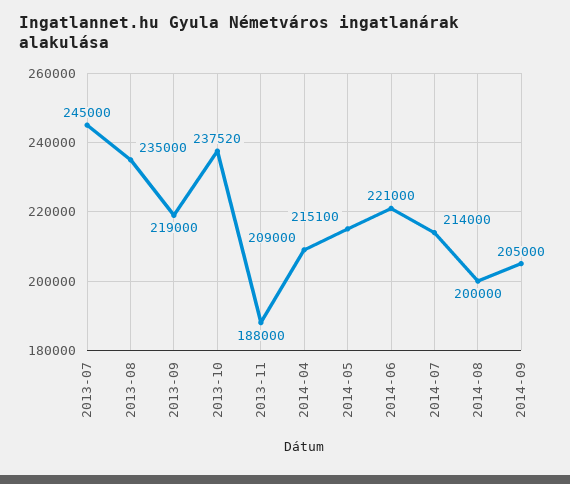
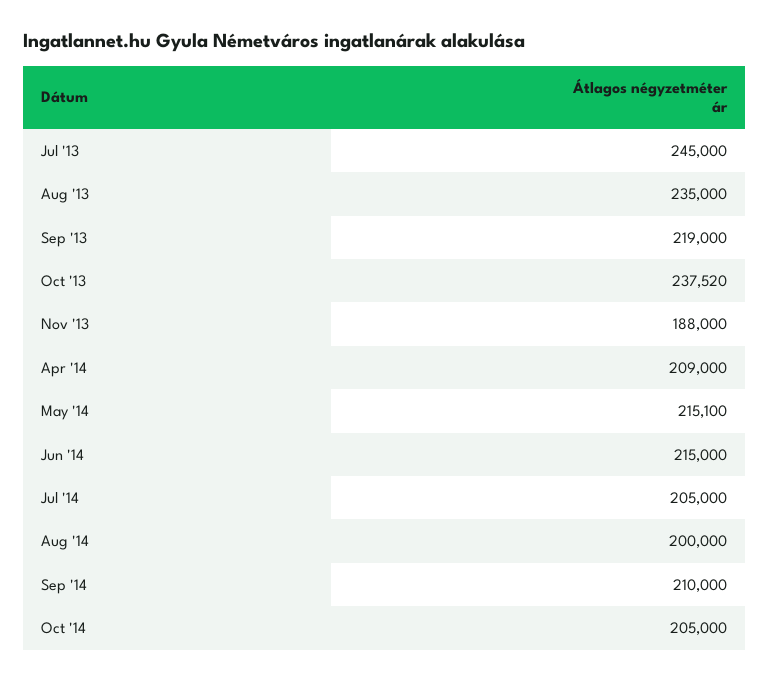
2014-06: 221000 -> 215000
2014-07: 214000 -> 205000
2014-09: 205000 -> 210000
Oct '14: none -> 205000

